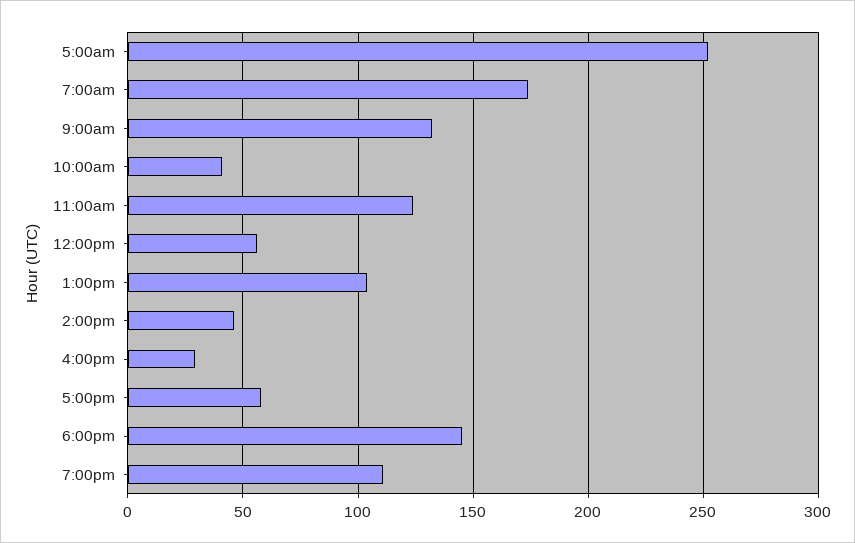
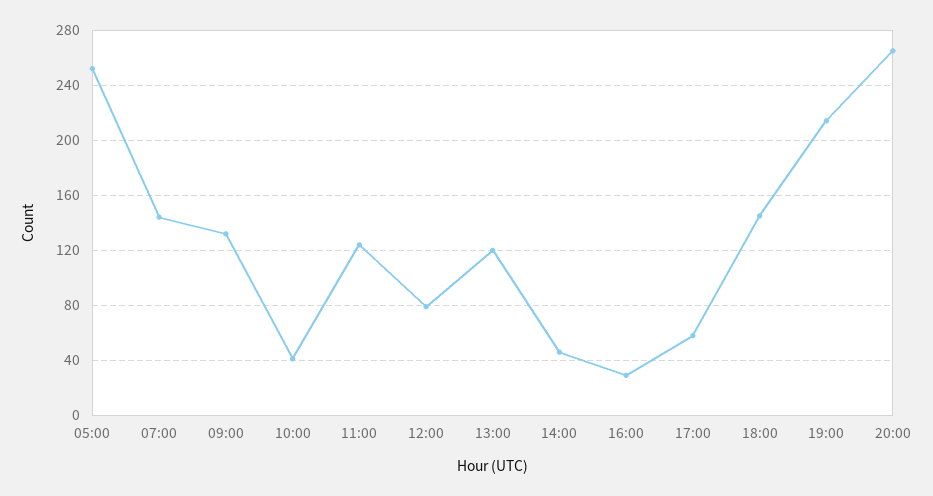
7:00am: 175 -> 145
12:00pm: 55 -> 80
1:00pm: 105 -> 120
7:00pm: 110 -> 215
20:00: none -> 265

